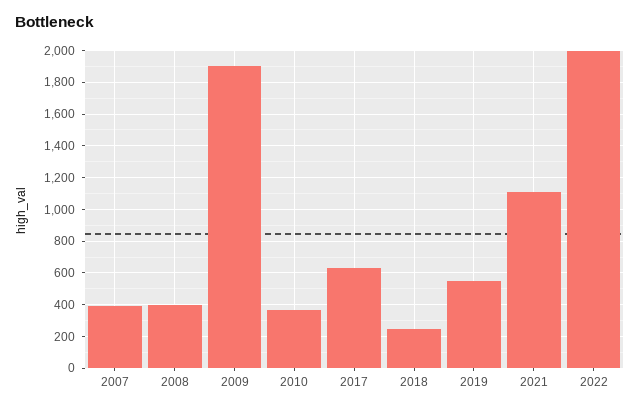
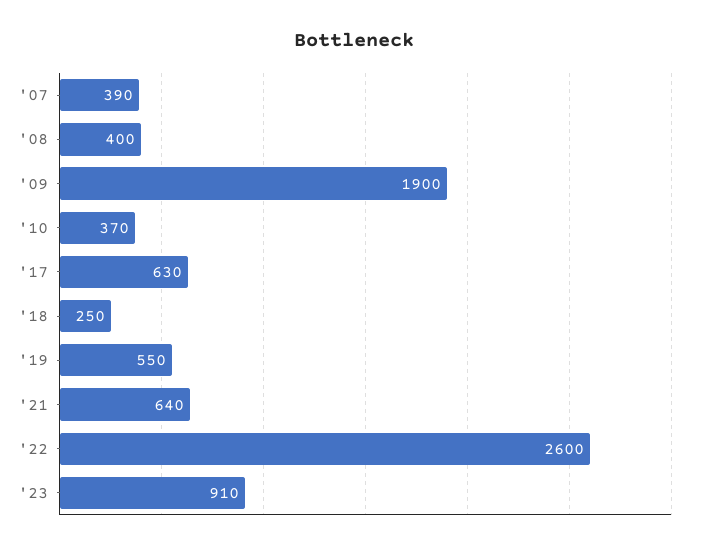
2021: 1100 -> 640
2022: 2000 -> 2600
'23: none -> 910

